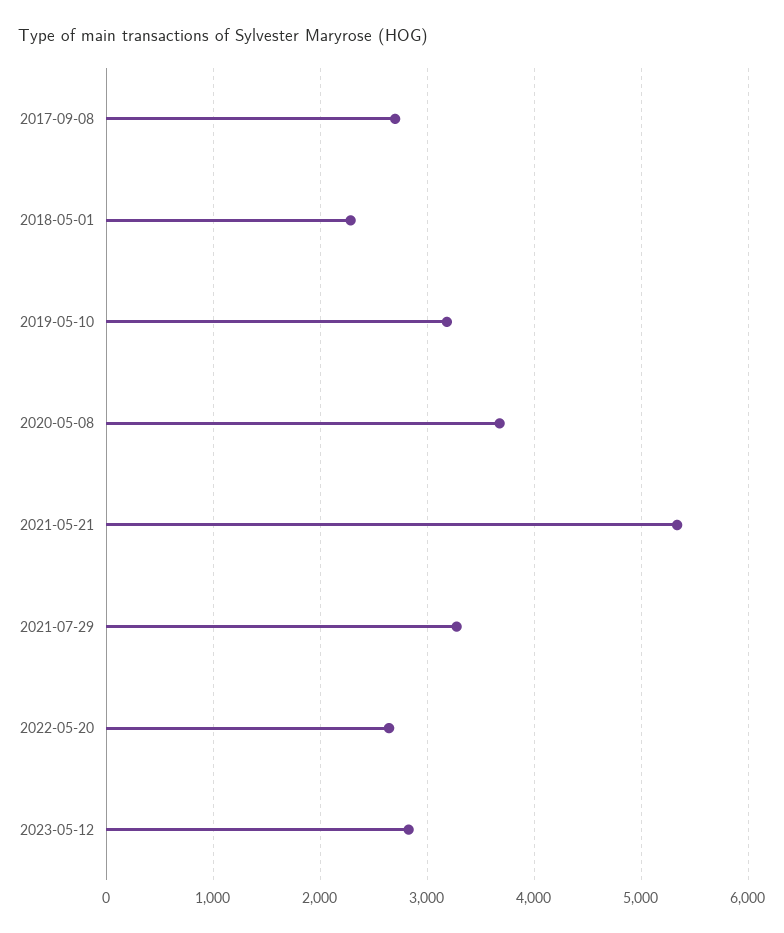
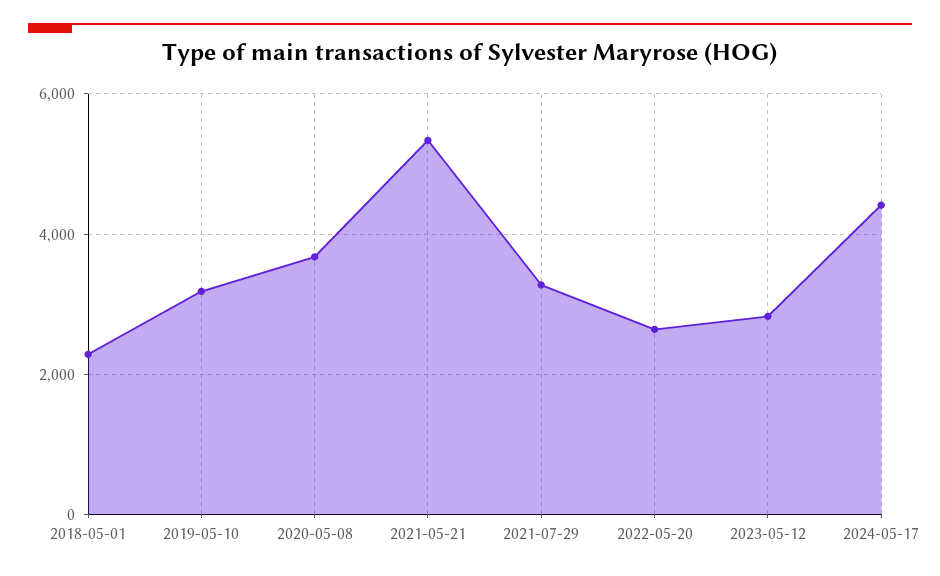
2017-09-08: 2700 -> none
2024-05-17: none -> 4400

